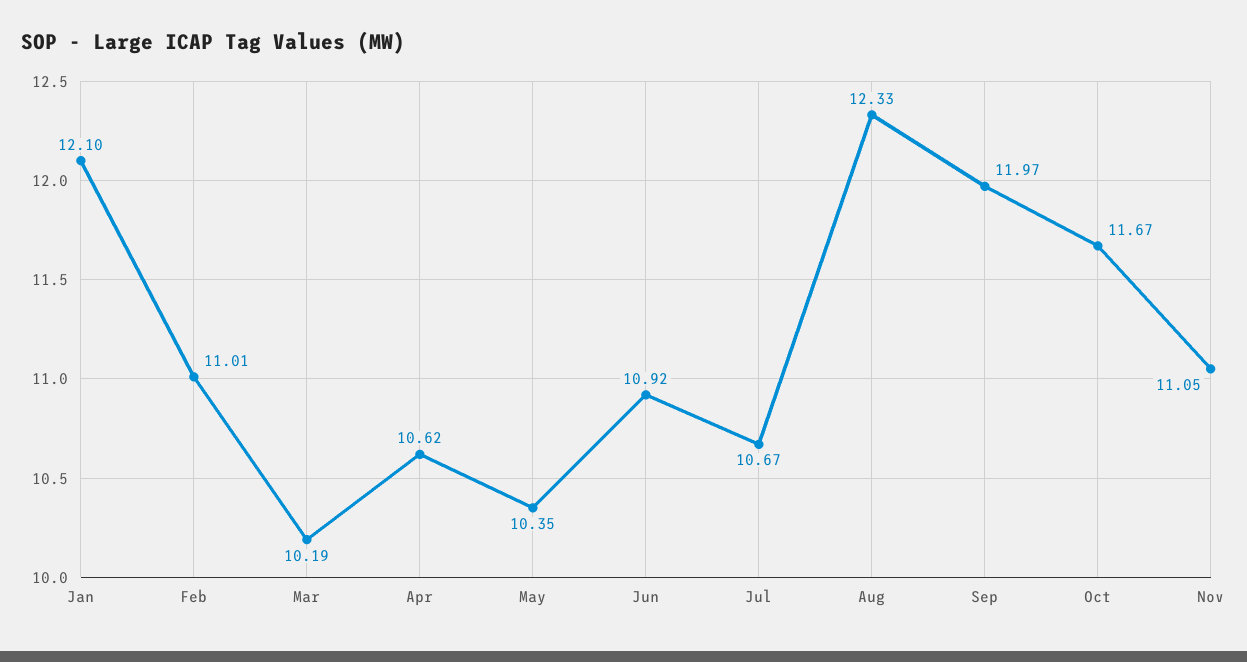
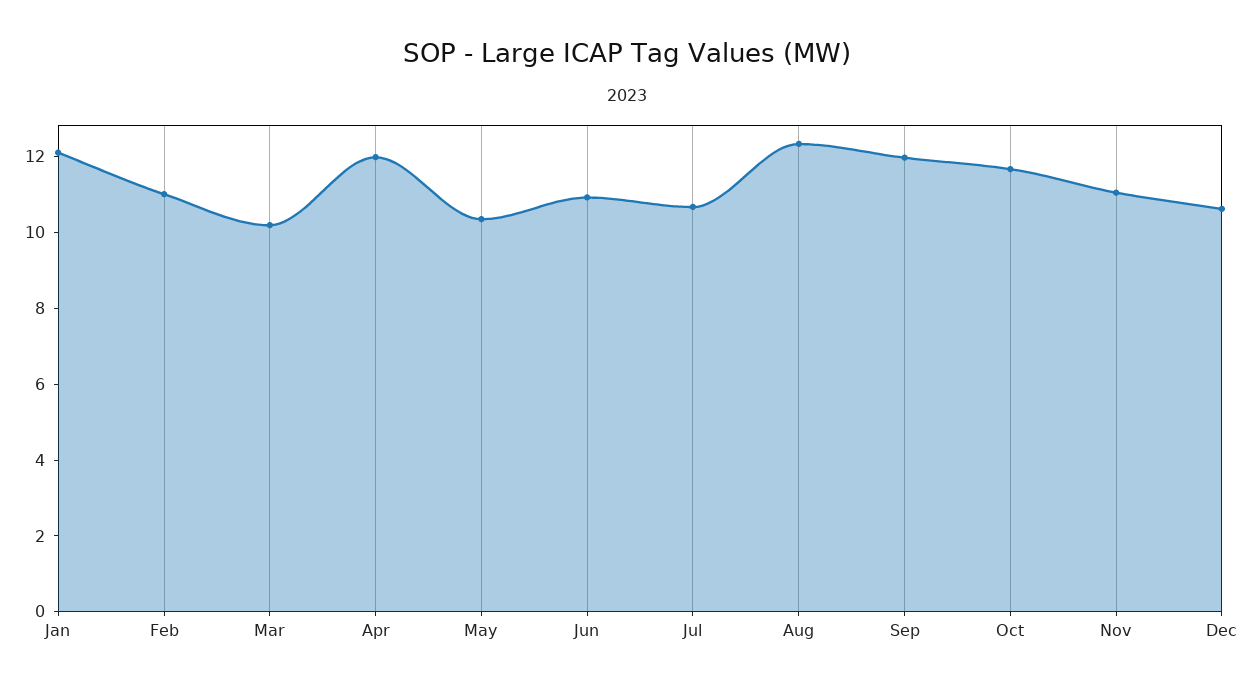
Apr: 10.62 -> 12
Dec: none -> 10.5

